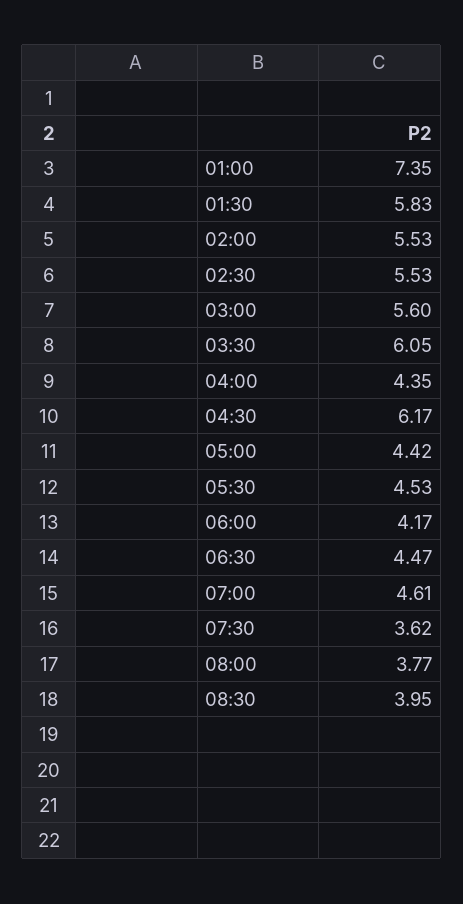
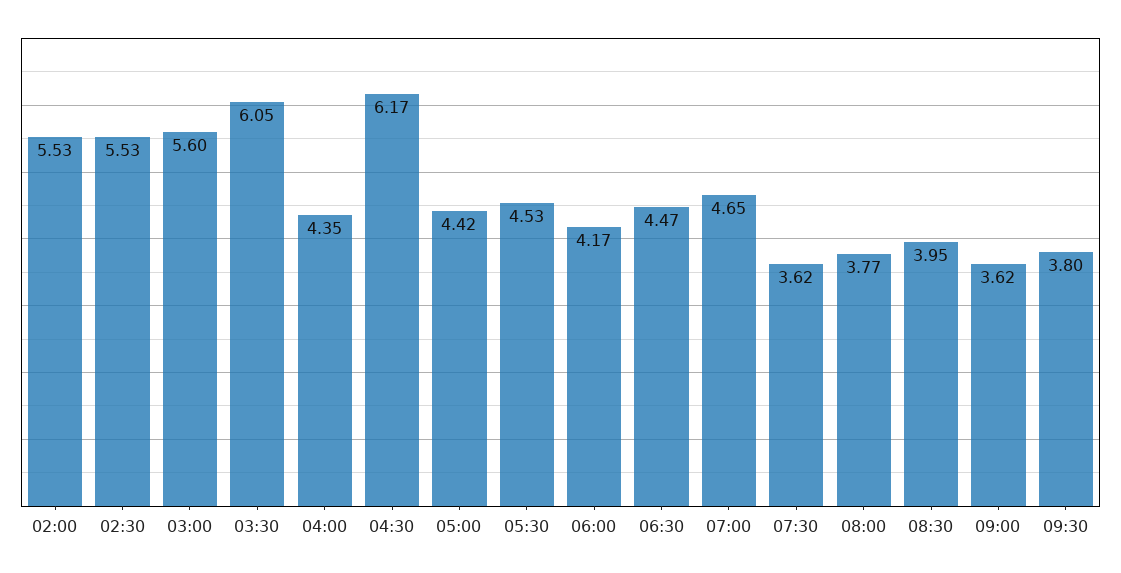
01:00: 7.35 -> none
01:30: 5.83 -> none
07:00: 4.61 -> 4.65
09:00: none -> 3.62
09:30: none -> 3.8

